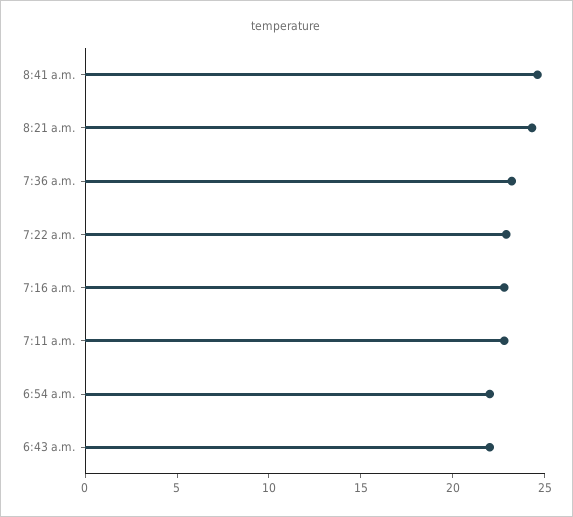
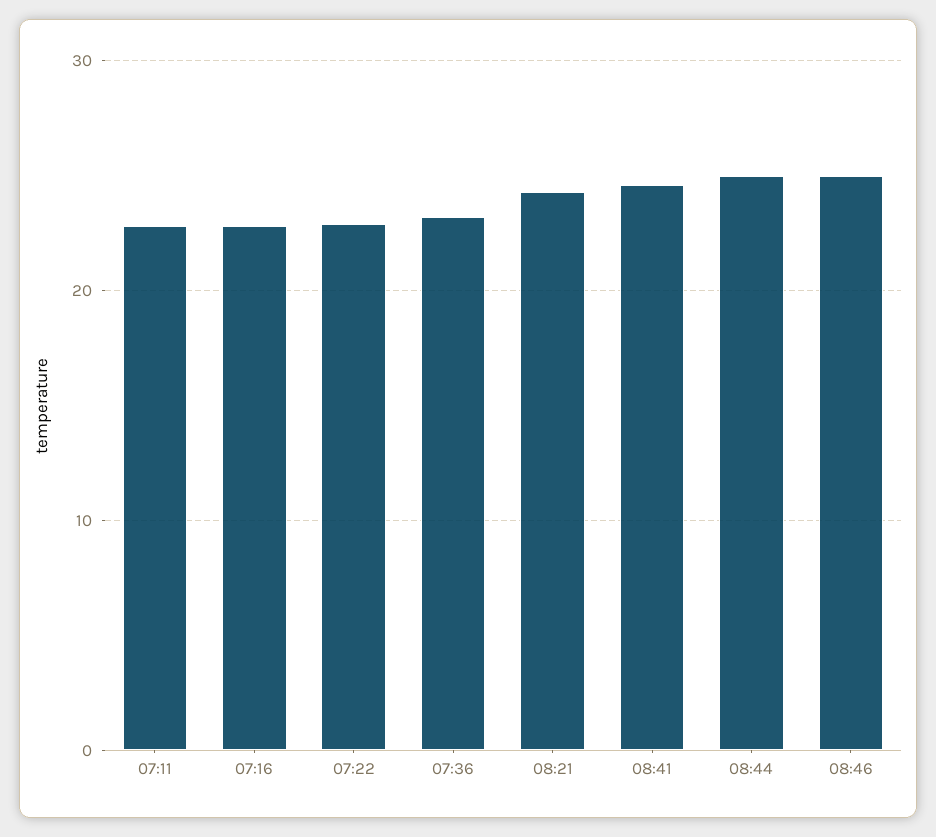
6:54 a.m.: 22 -> none
6:43 a.m.: 22 -> none
08:44: none -> 25
08:46: none -> 25

